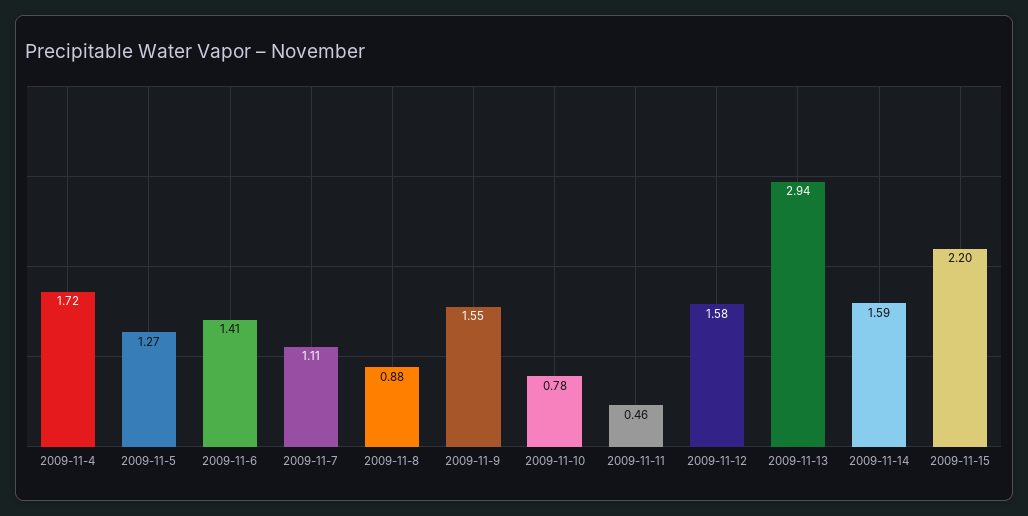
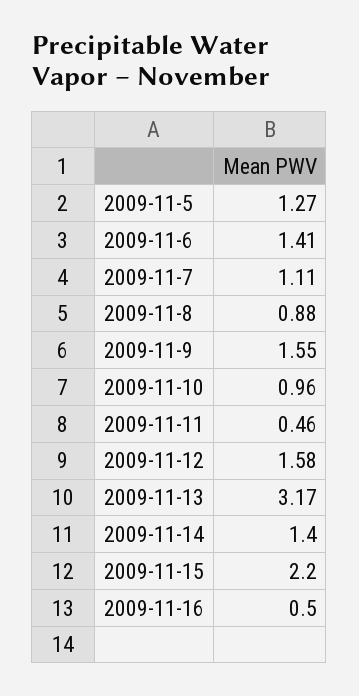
2009-11-4: 1.72 -> none
2009-11-10: 0.78 -> 0.96
2009-11-13: 2.94 -> 3.17
2009-11-14: 1.59 -> 1.4
2009-11-16: none -> 0.5

